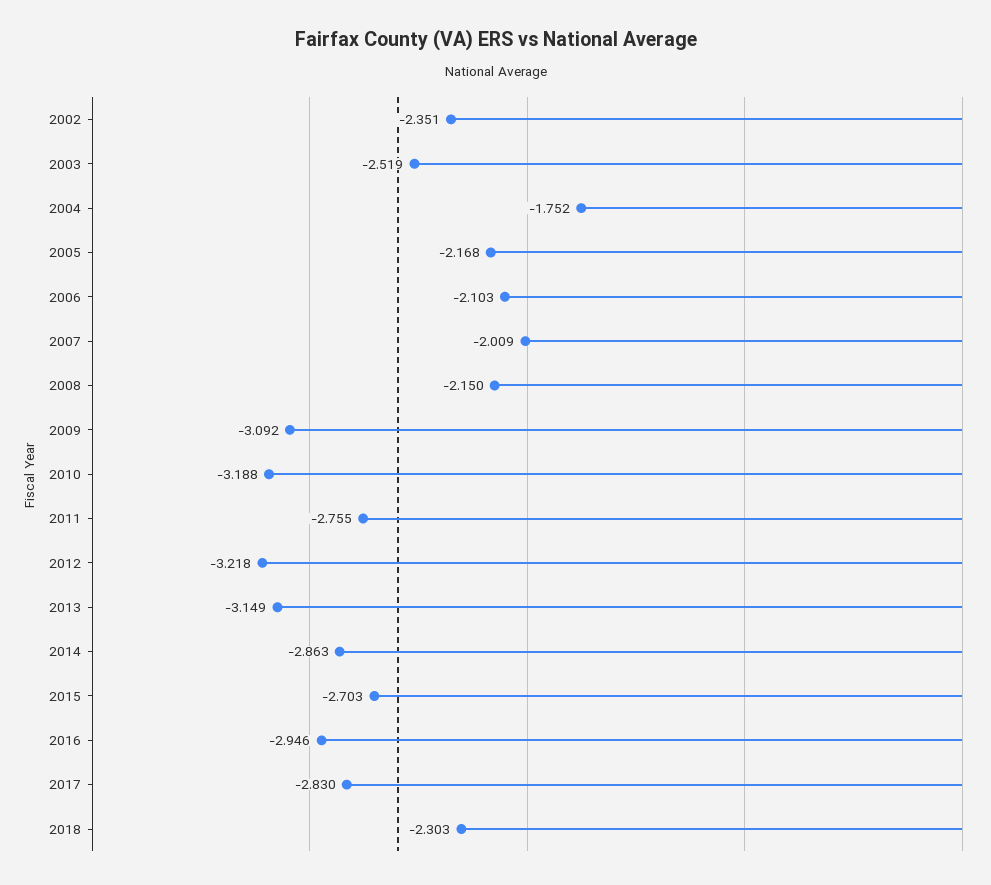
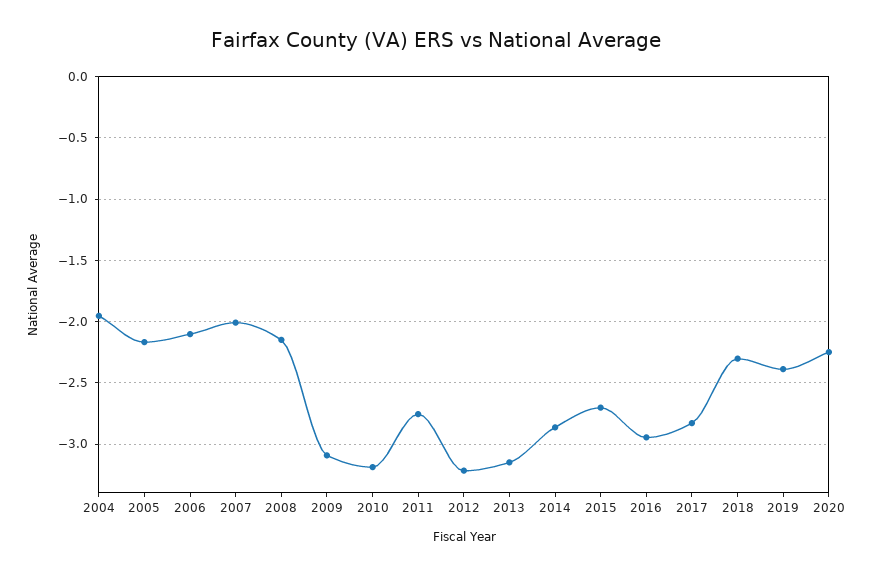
2002: -2.351 -> none
2003: -2.519 -> none
2004: -1.752 -> -1.95
2019: none -> -2.4
2020: none -> -2.25

